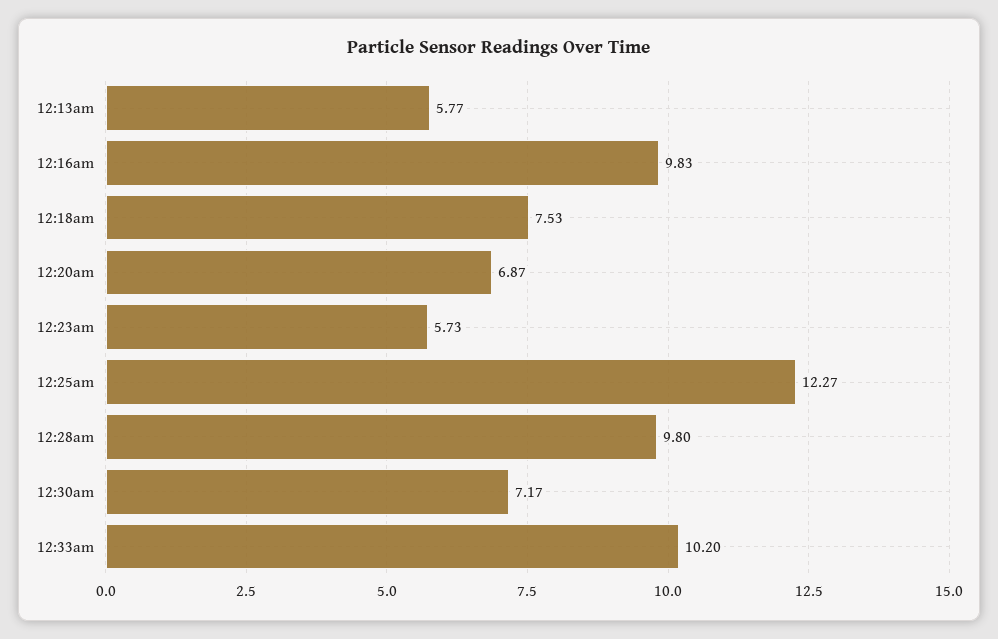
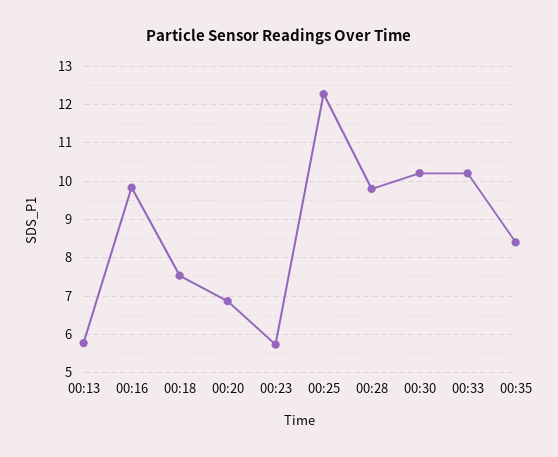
12:30am: 7.17 -> 10.2
00:35: none -> 8.4

